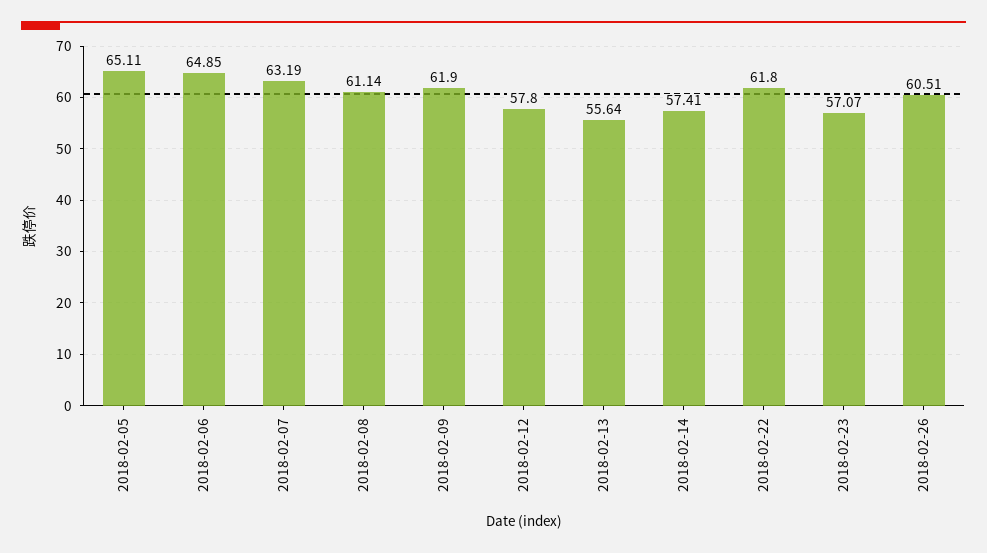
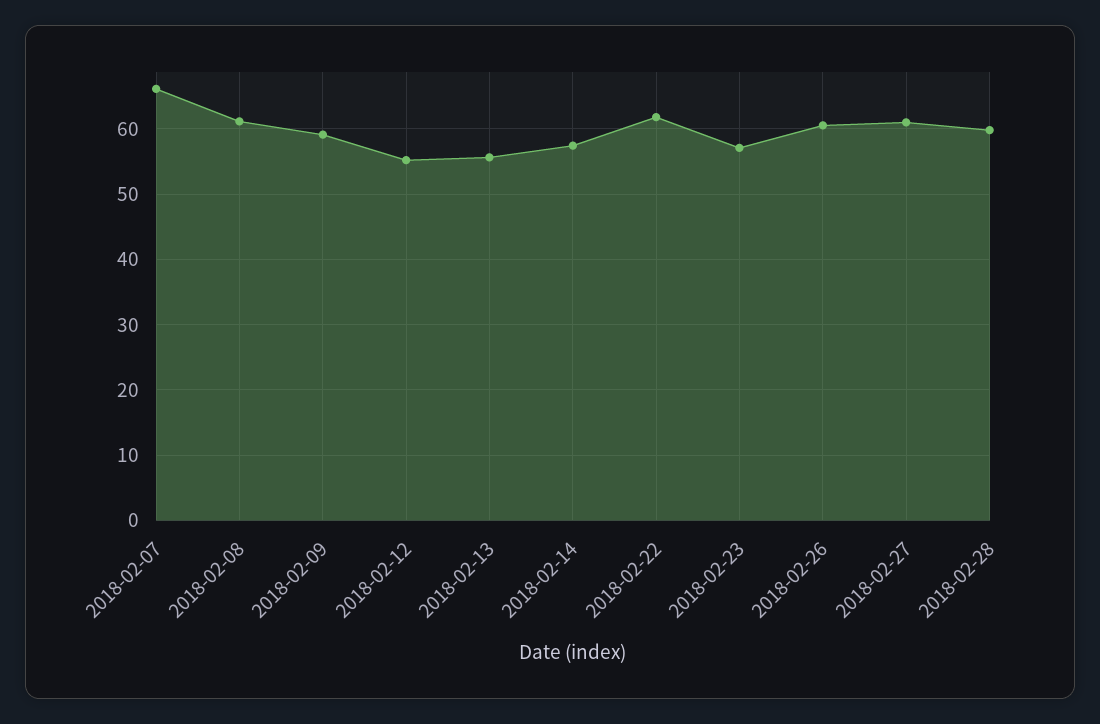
2018-02-05: 65.11 -> none
2018-02-06: 64.85 -> none
2018-02-07: 63.19 -> 66
2018-02-09: 61.9 -> 59
2018-02-12: 57.8 -> 55
2018-02-27: none -> 61
2018-02-28: none -> 60

